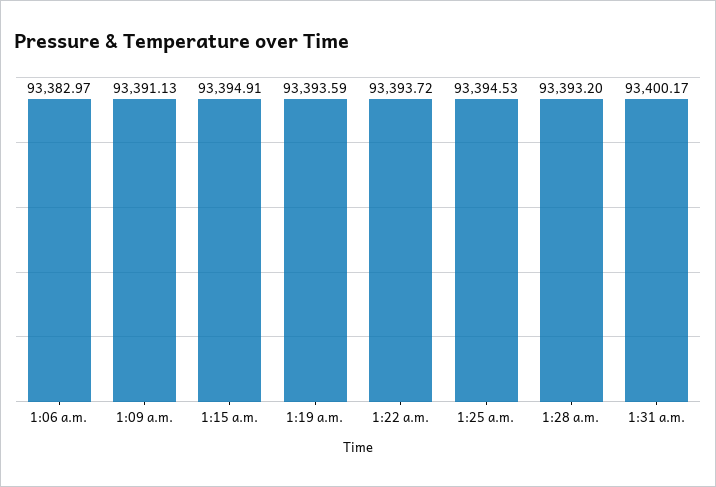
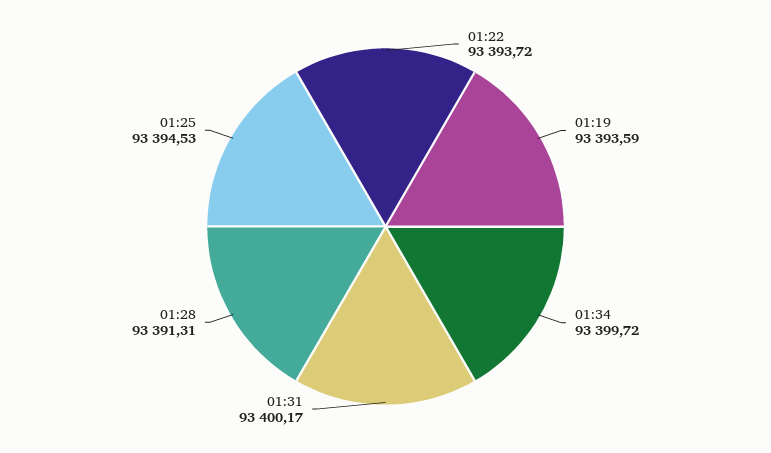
1:06 a.m.: 93382.97 -> none
1:09 a.m.: 93391.13 -> none
1:15 a.m.: 93394.91 -> none
1:28 a.m.: 93393.2 -> 93391.31
01:34: none -> 93399.72

